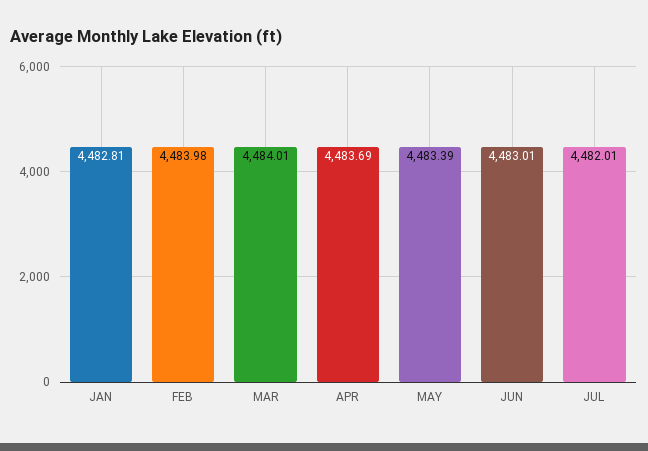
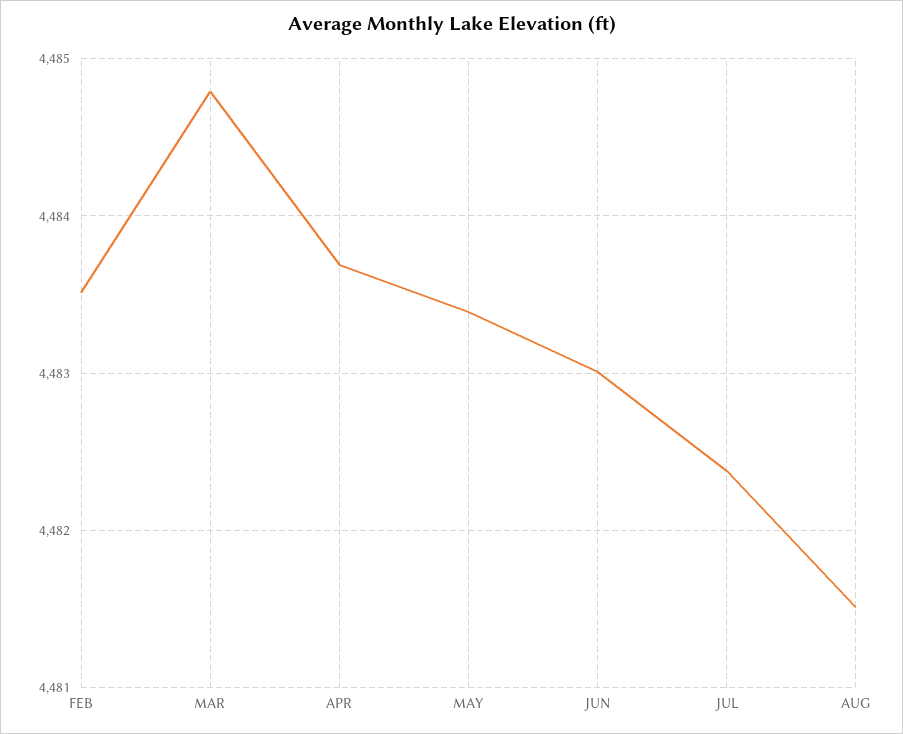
JAN: 4482.81 -> none
FEB: 4483.98 -> 4483.5
MAR: 4484.01 -> 4484.8
JUL: 4482.01 -> 4482.4
AUG: none -> 4481.5

